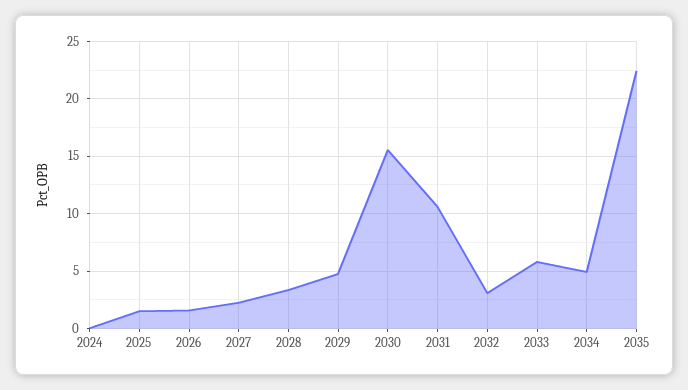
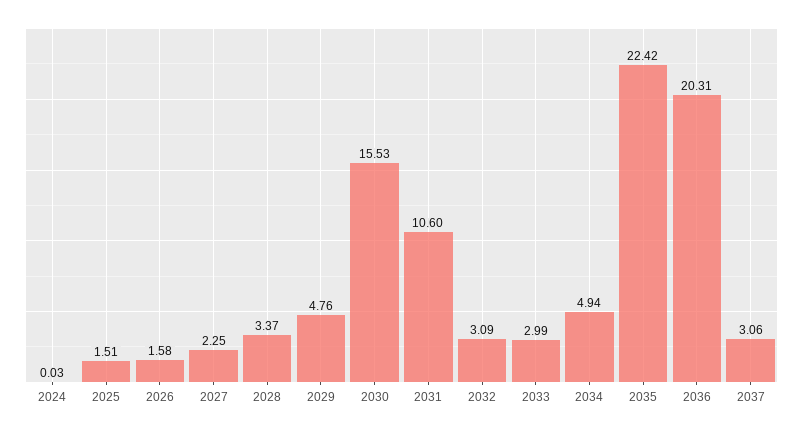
2033: 6 -> 2.99
2036: none -> 20.31
2037: none -> 3.06

